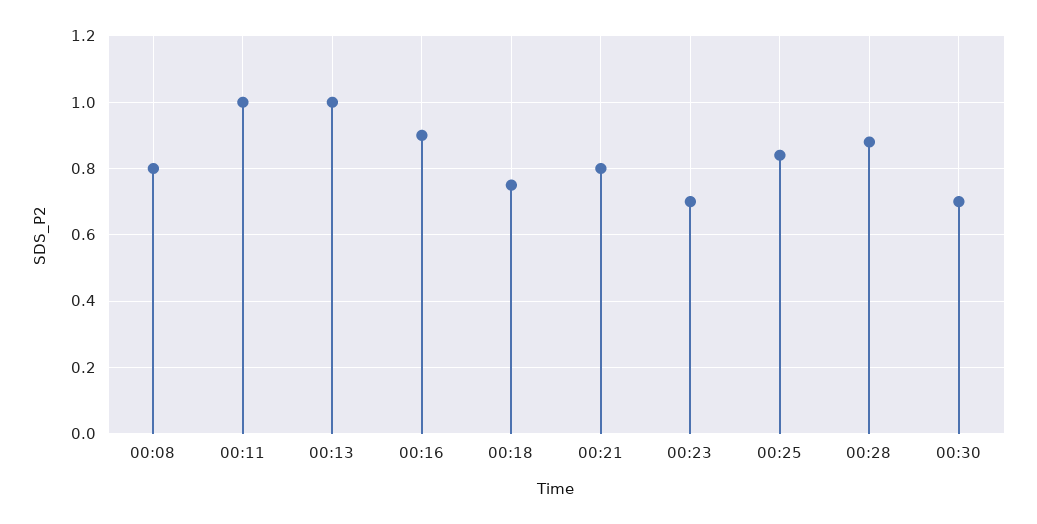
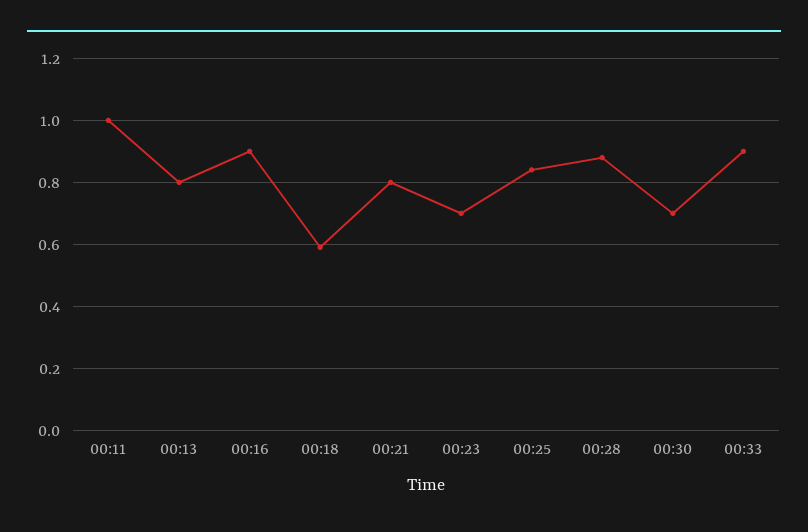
00:08: 0.8 -> none
00:13: 1 -> 0.8
00:18: 0.75 -> 0.6
00:33: none -> 0.9

